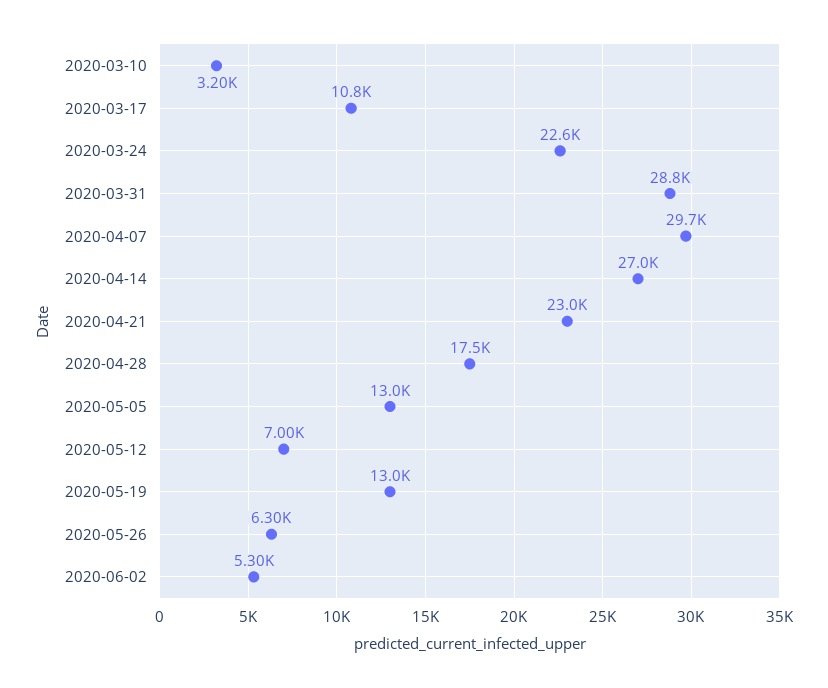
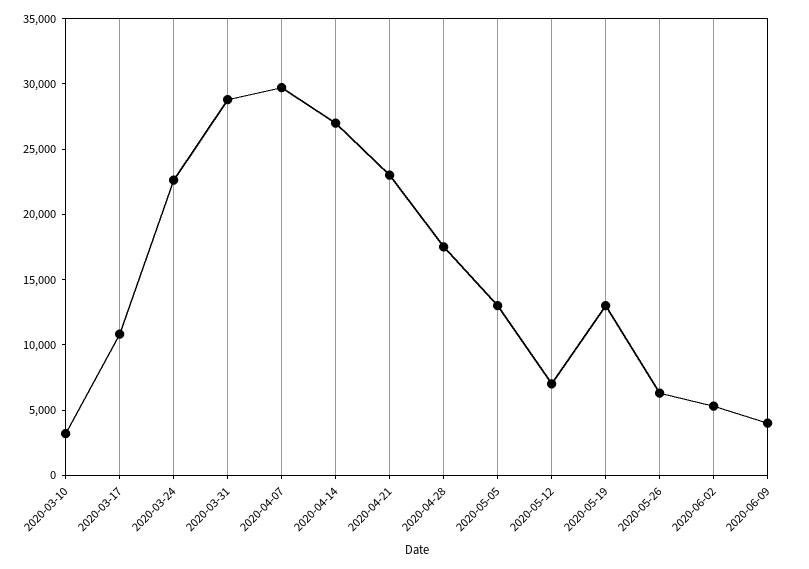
2020-06-09: none -> 4000

